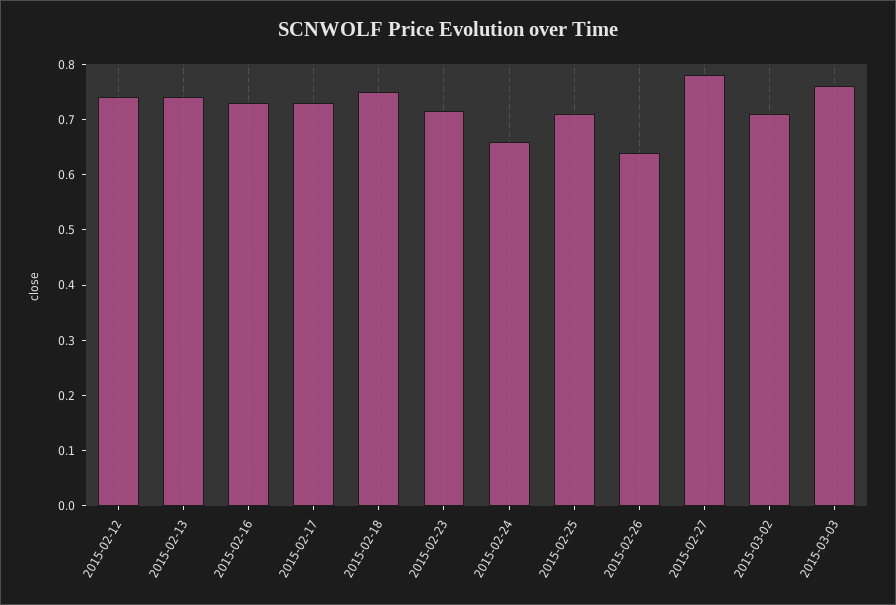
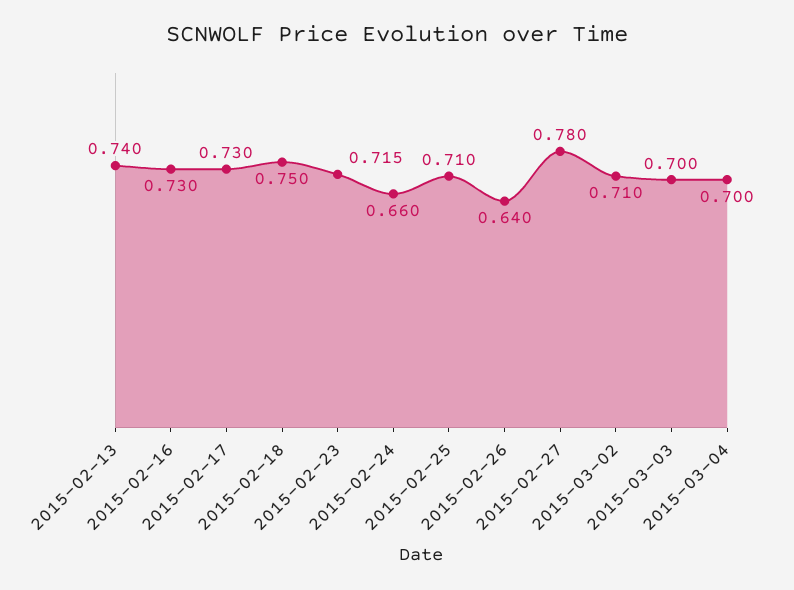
2015-02-12: 0.74 -> none
2015-03-03: 0.76 -> 0.7
2015-03-04: none -> 0.7

